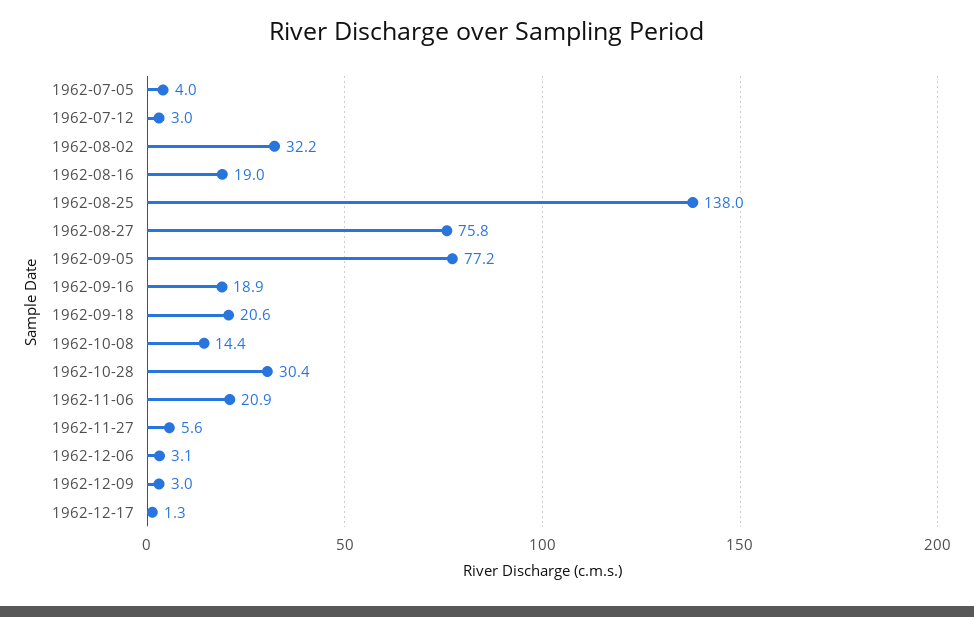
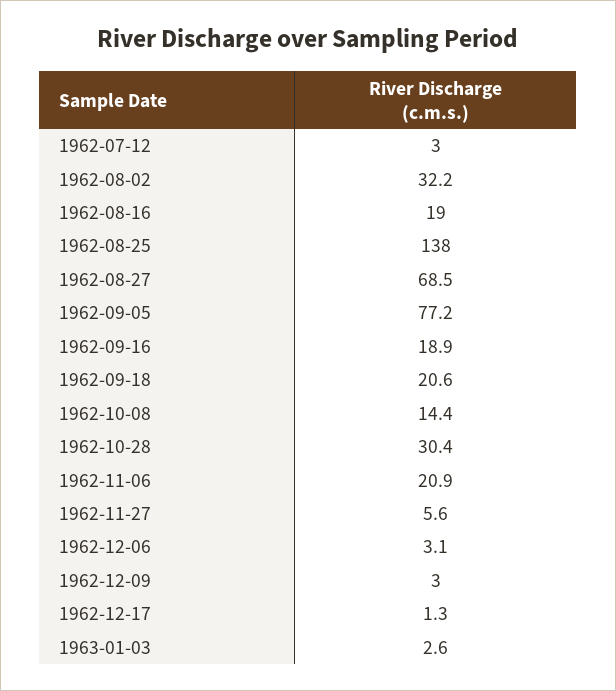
1962-07-05: 4 -> none
1962-08-27: 75.8 -> 68.5
1963-01-03: none -> 2.6

